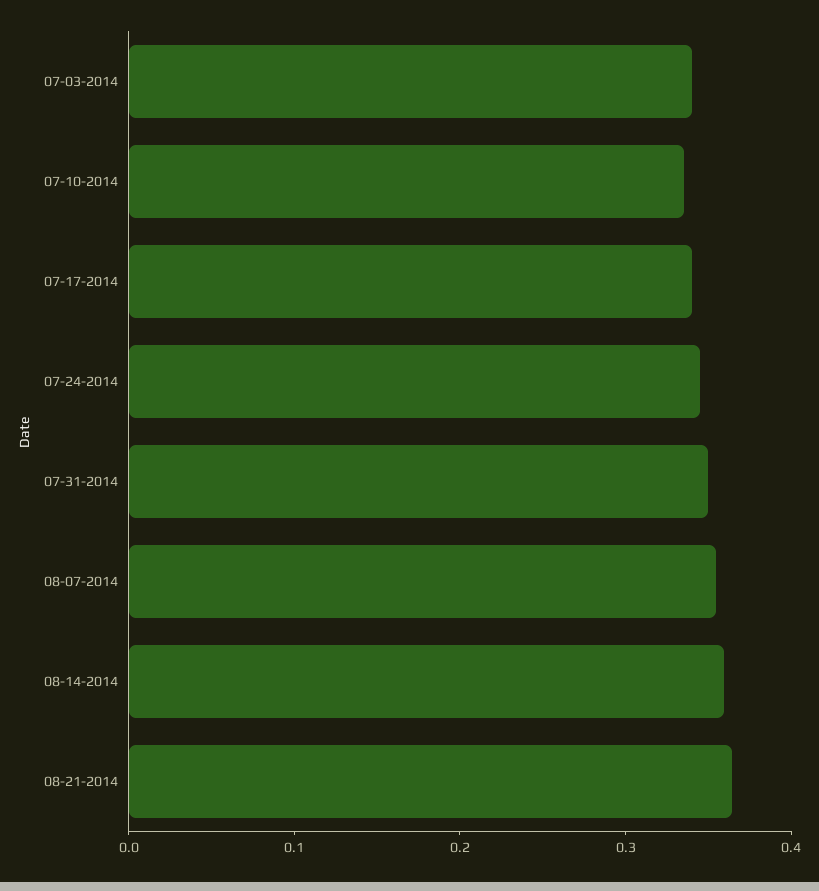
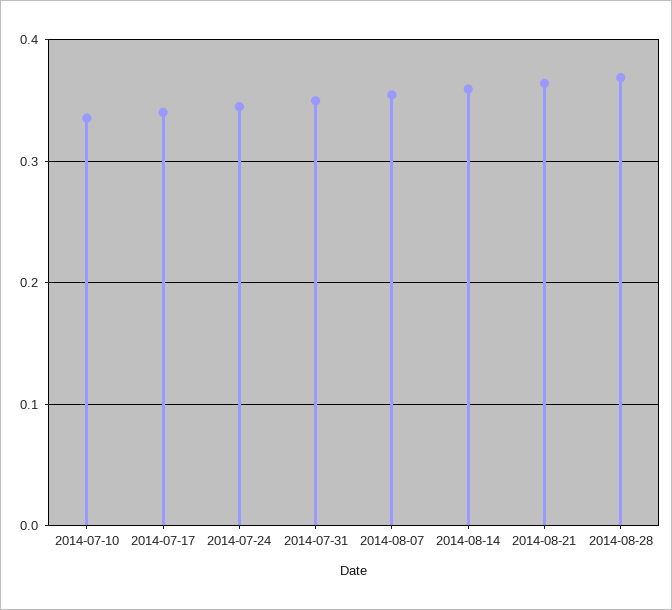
07-03-2014: 0.34 -> none
2014-08-28: none -> 0.37

